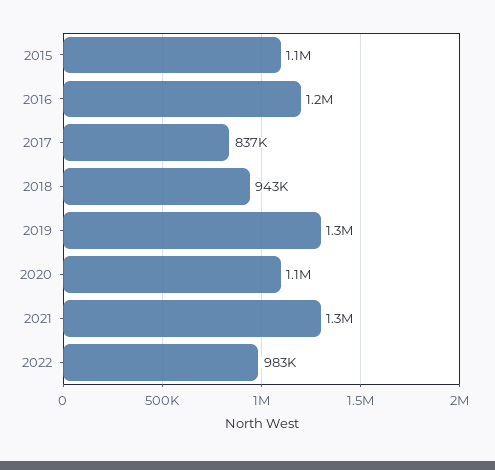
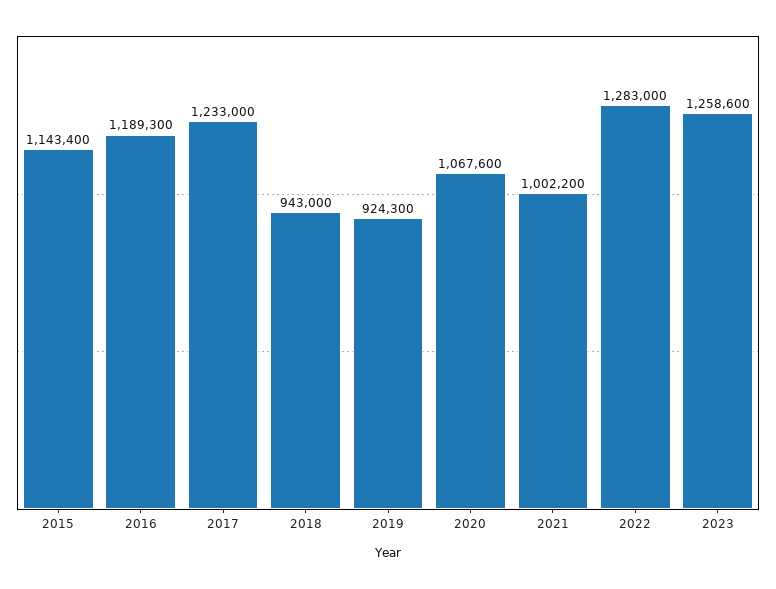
2017: 837000 -> 1233000
2019: 1300000 -> 924300
2021: 1300000 -> 1002200
2022: 983000 -> 1283000
2023: none -> 1258600

